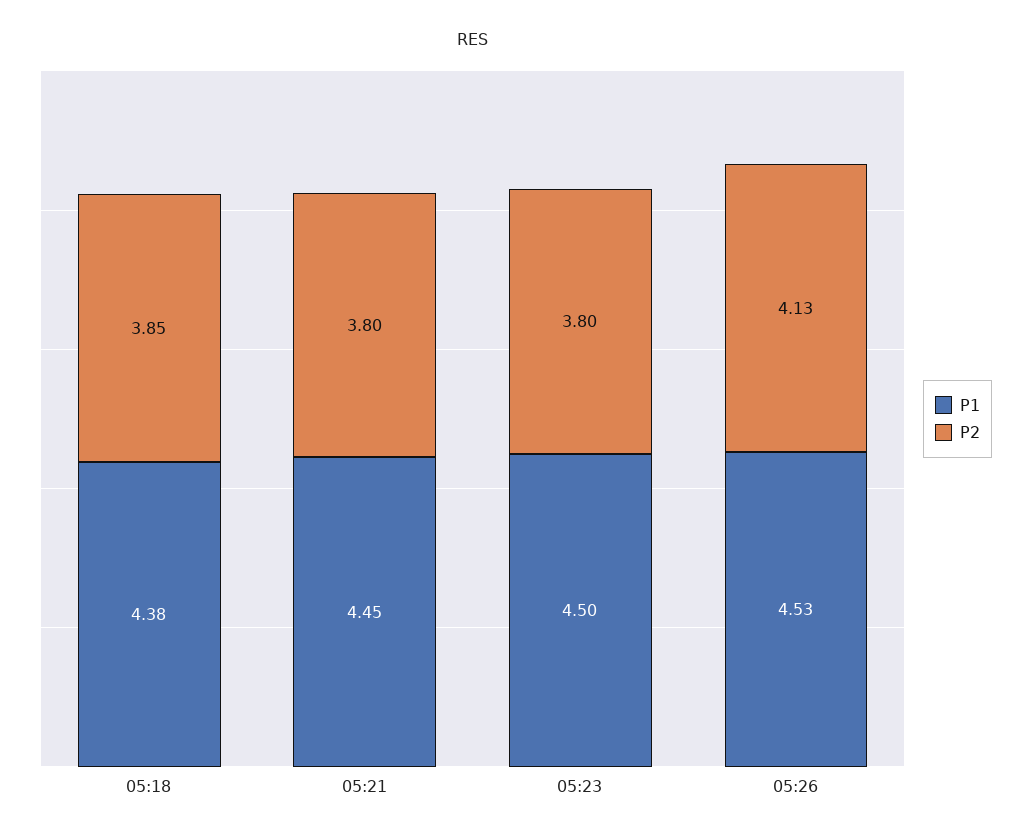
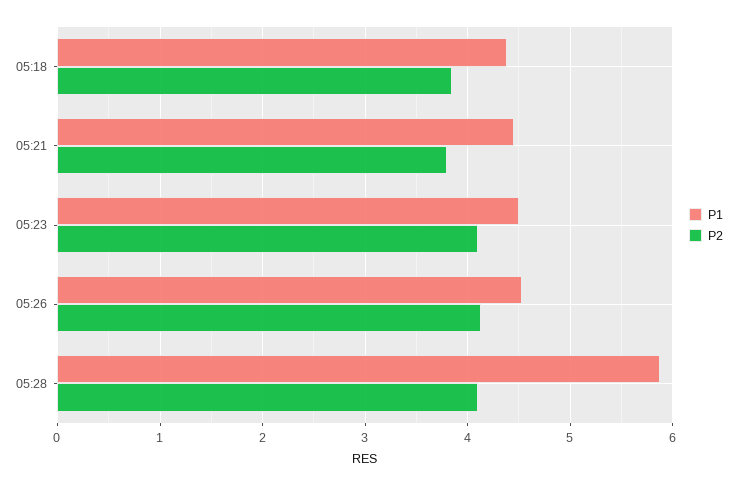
P2, 05:23: 3.8 -> 4.1
P1, 05:28: none -> 5.9
P2, 05:28: none -> 4.1

